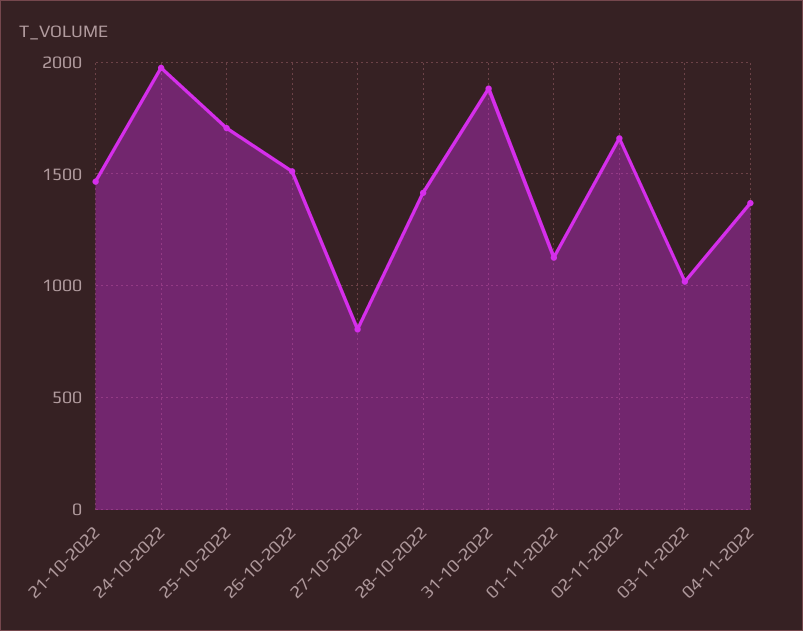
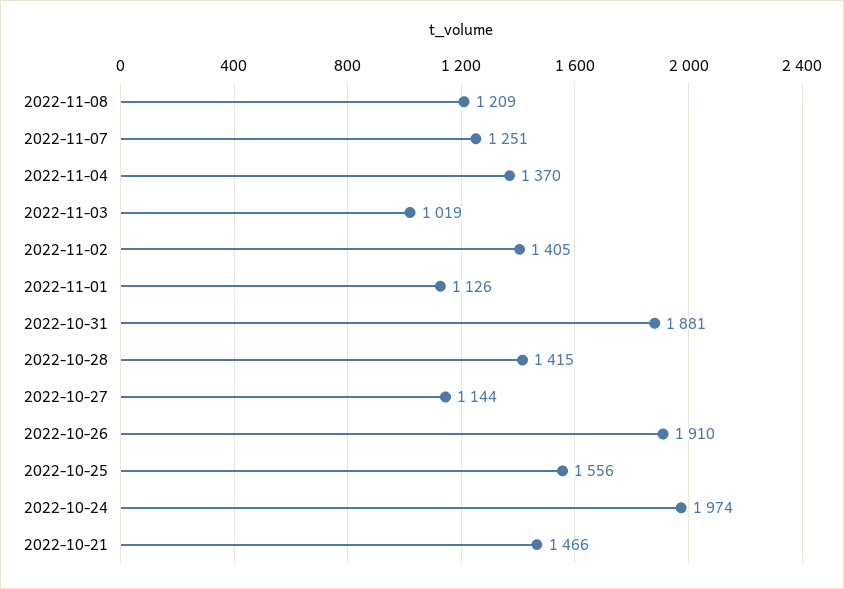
25-10-2022: 1700 -> 1556
26-10-2022: 1500 -> 1910
27-10-2022: 800 -> 1144
02-11-2022: 1650 -> 1405
2022-11-08: none -> 1209
2022-11-07: none -> 1251

